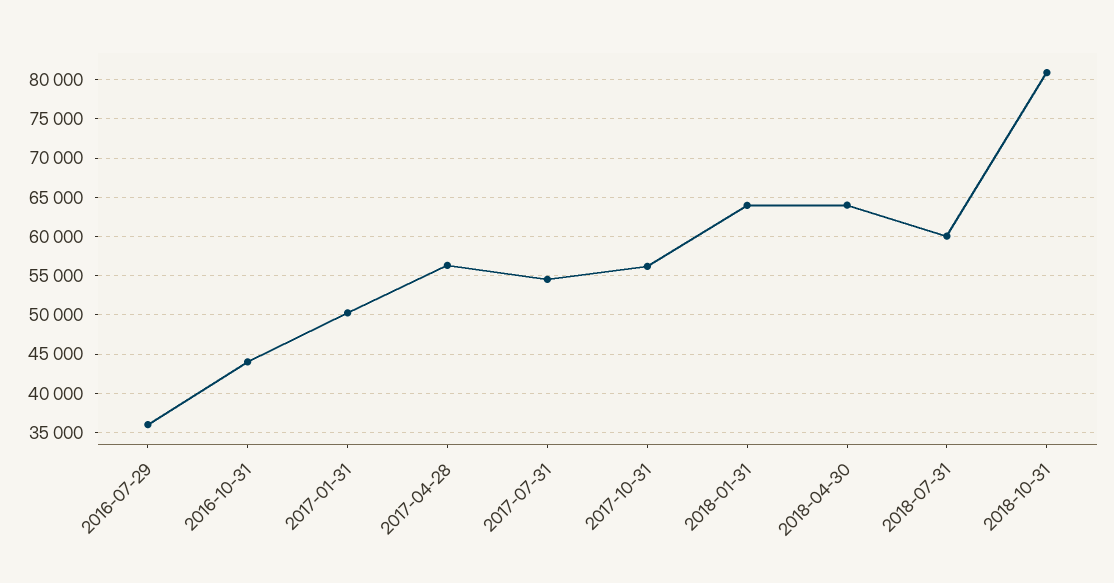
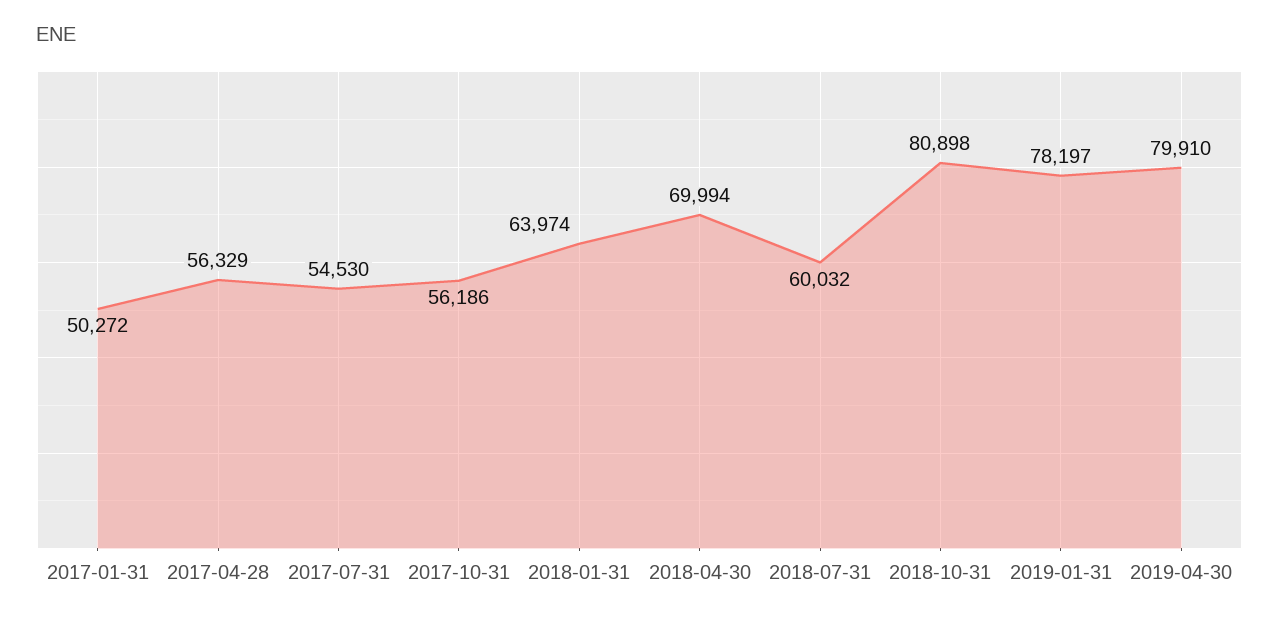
2016-07-29: 36000 -> none
2016-10-31: 44000 -> none
2018-04-30: 64000 -> 69994
2019-01-31: none -> 78197
2019-04-30: none -> 79910

